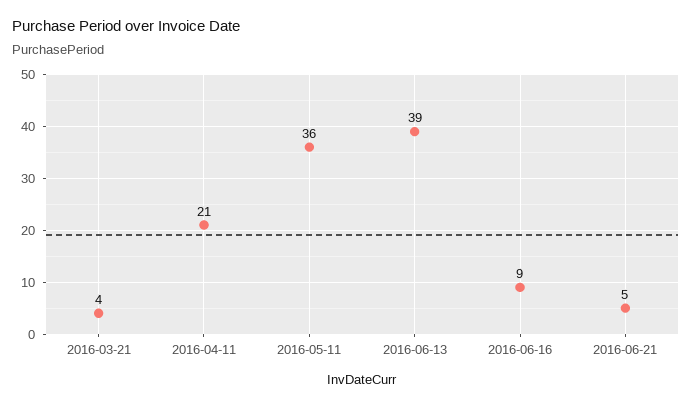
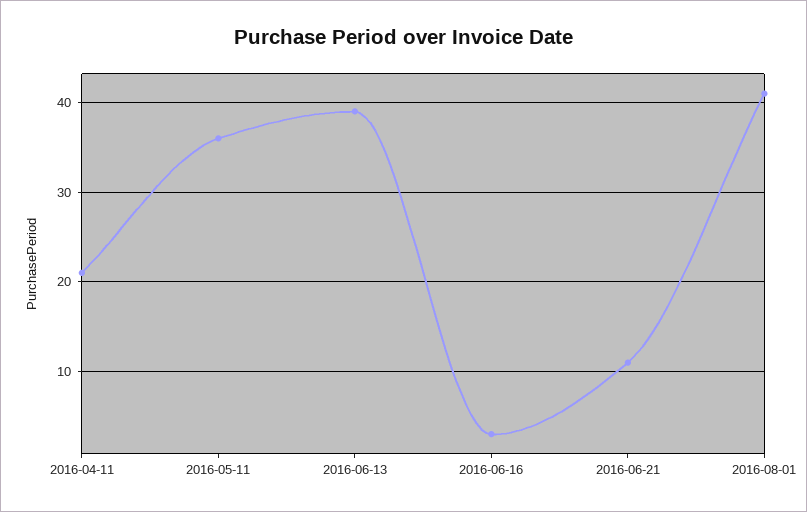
2016-03-21: 4 -> none
2016-06-16: 9 -> 3
2016-06-21: 5 -> 11
2016-08-01: none -> 41

